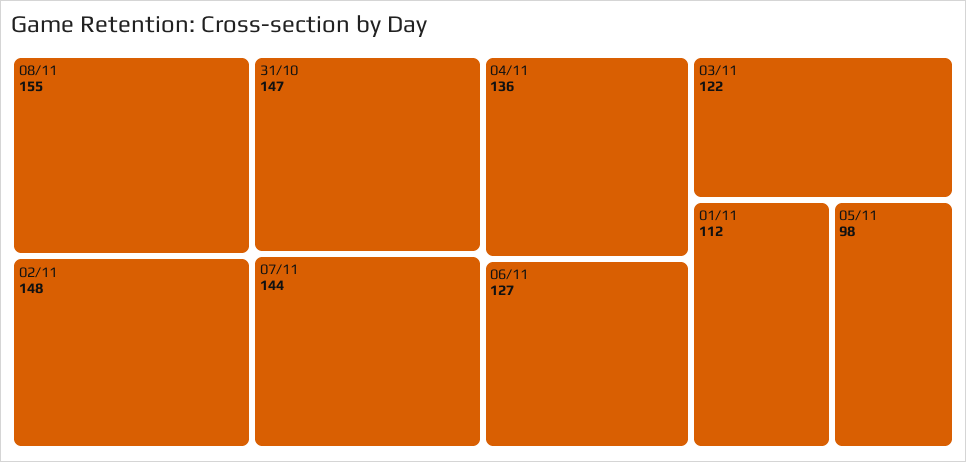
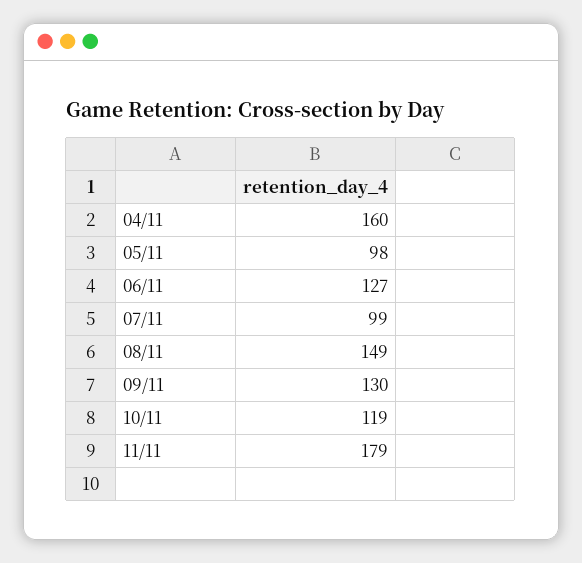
08/11: 155 -> 149
02/11: 148 -> none
31/10: 147 -> none
07/11: 144 -> 99
04/11: 136 -> 160
03/11: 122 -> none
01/11: 112 -> none
09/11: none -> 130
10/11: none -> 119
11/11: none -> 179

